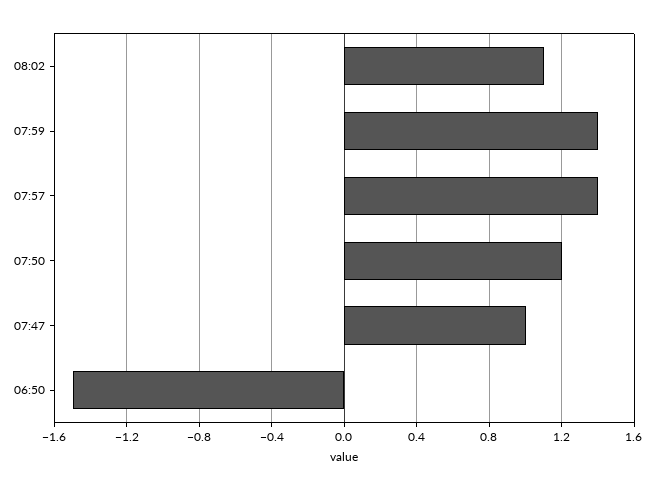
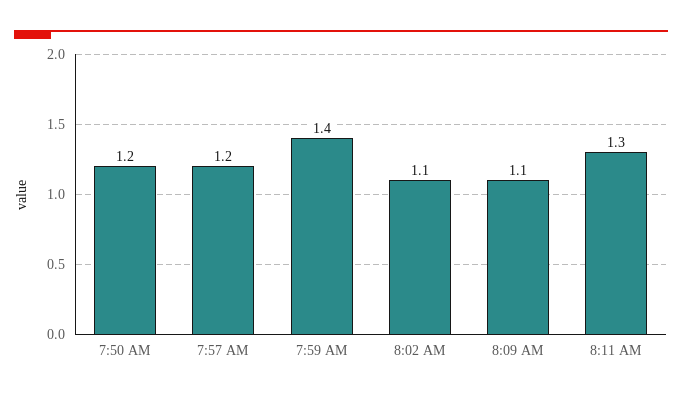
07:57: 1.4 -> 1.2
07:47: 1 -> none
06:50: -1.5 -> none
8:09 AM: none -> 1.1
8:11 AM: none -> 1.3

